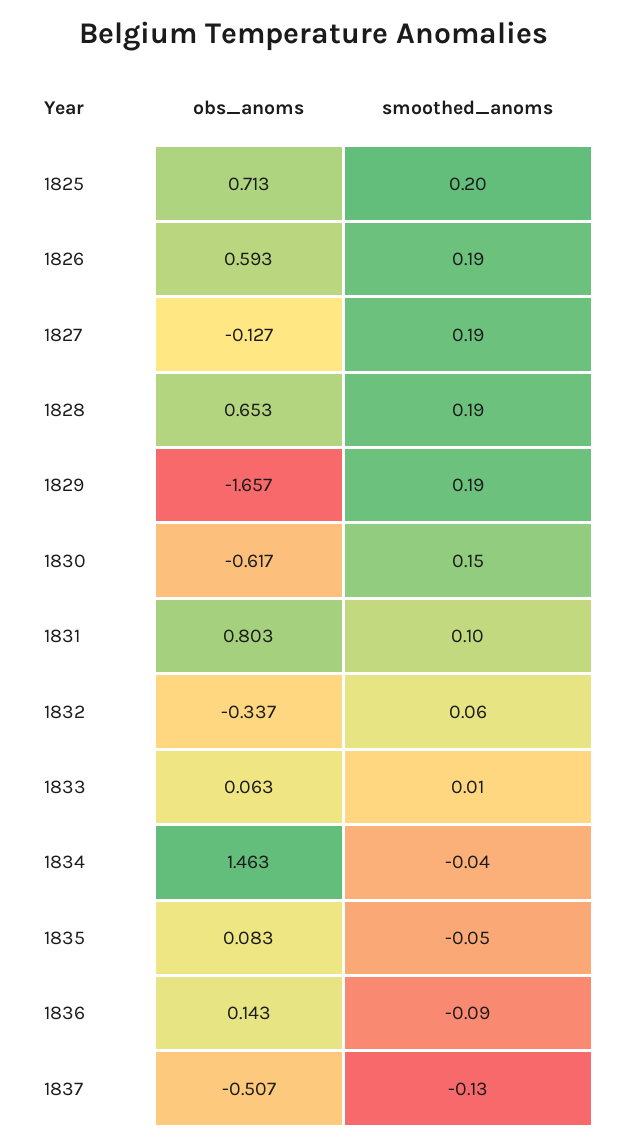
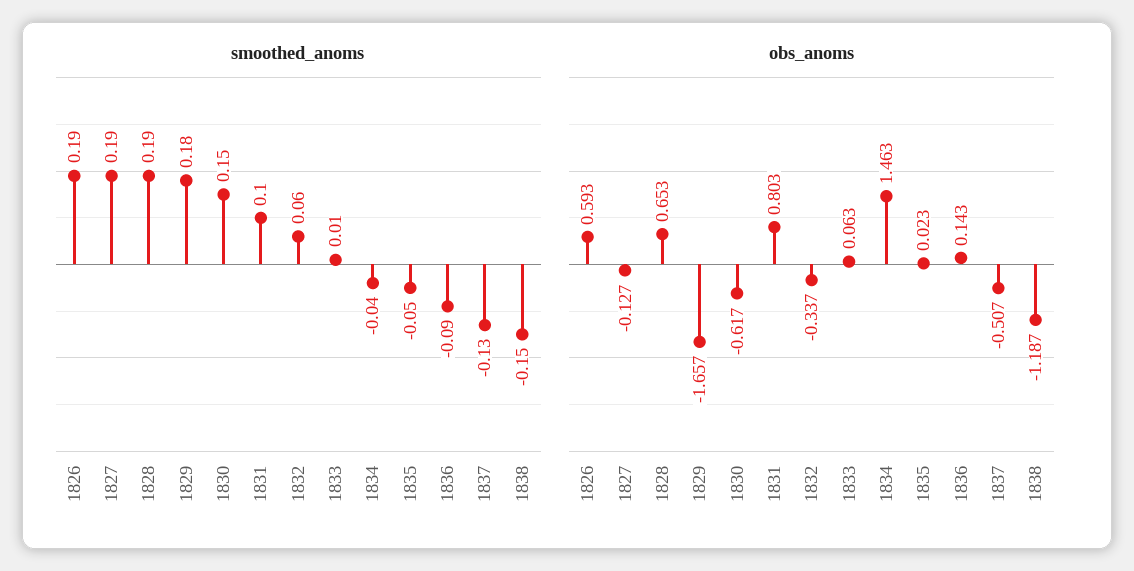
obs_anoms, 1825: 0.713 -> none
smoothed_anoms, 1825: 0.2 -> none
smoothed_anoms, 1829: 0.19 -> 0.18
obs_anoms, 1835: 0.083 -> 0.023
smoothed_anoms, 1838: none -> -0.15
obs_anoms, 1838: none -> -1.187

